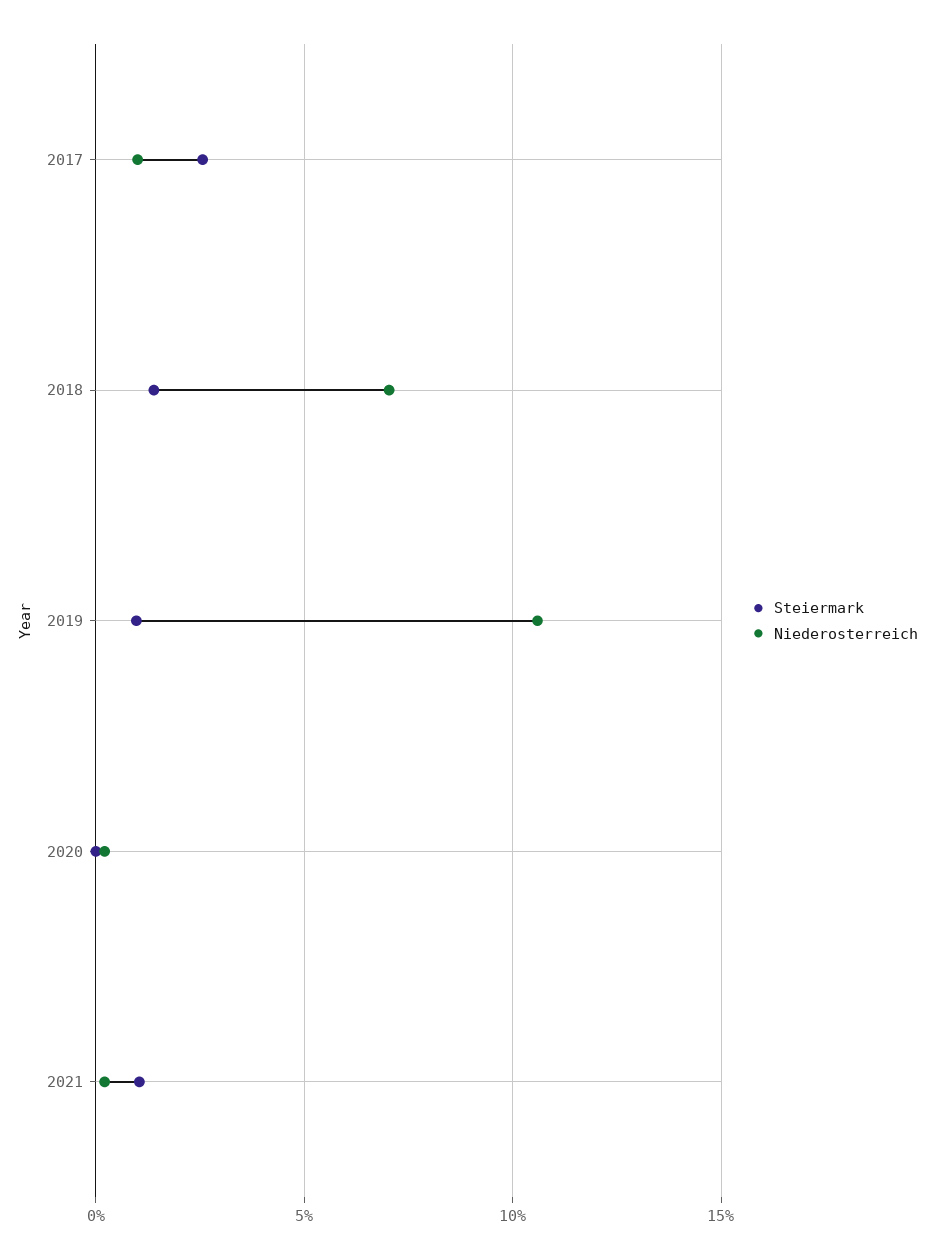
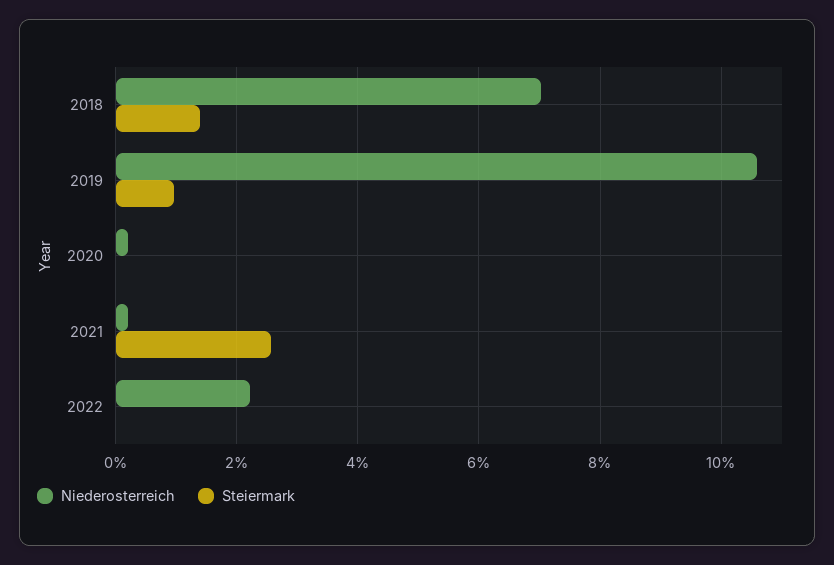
Steiermark, 2017: 2.5 -> none
Niederosterreich, 2017: 1 -> none
Steiermark, 2021: 1 -> 2.6
Niederosterreich, 2022: none -> 2.2
Steiermark, 2022: none -> 0

